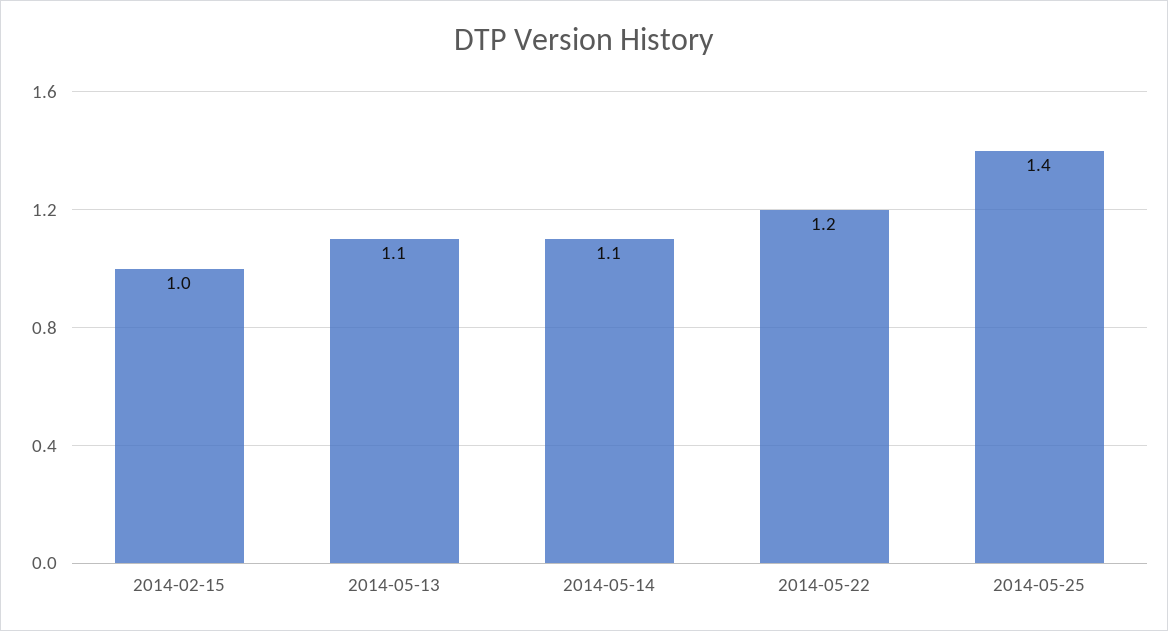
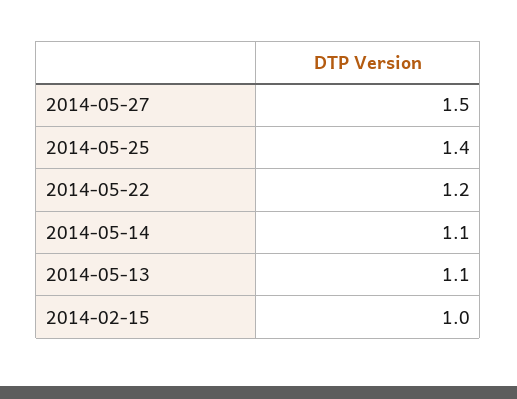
2014-05-27: none -> 1.5

